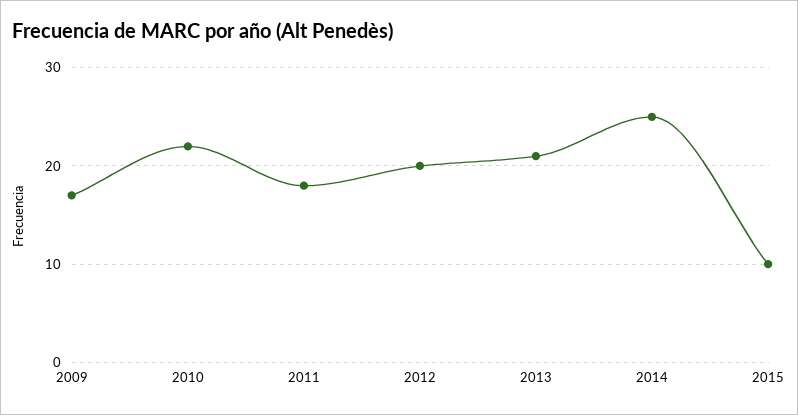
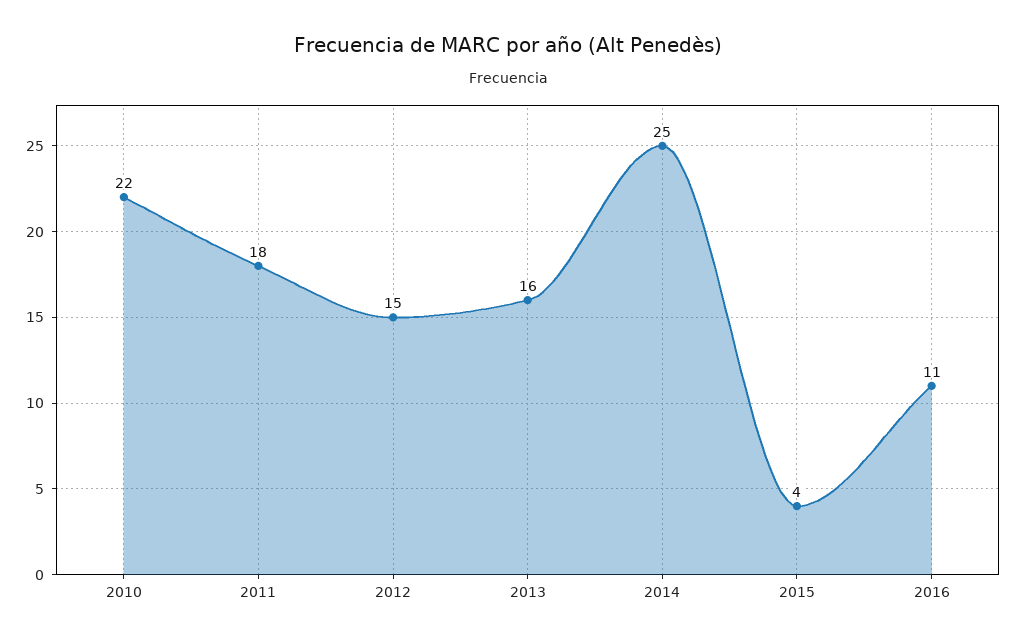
2009: 17 -> none
2012: 20 -> 15
2013: 21 -> 16
2015: 10 -> 4
2016: none -> 11

